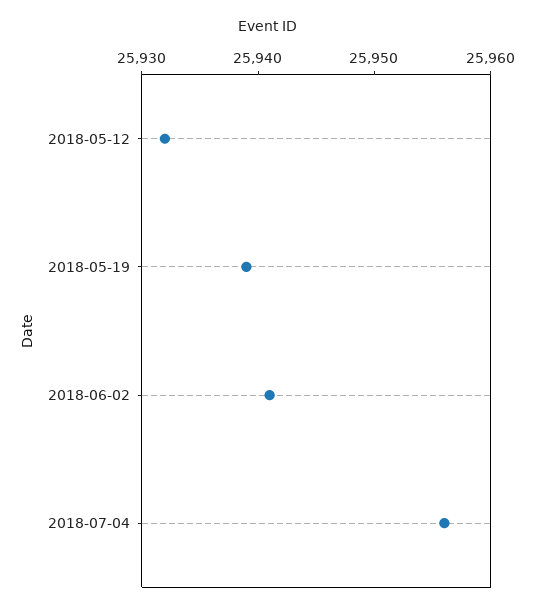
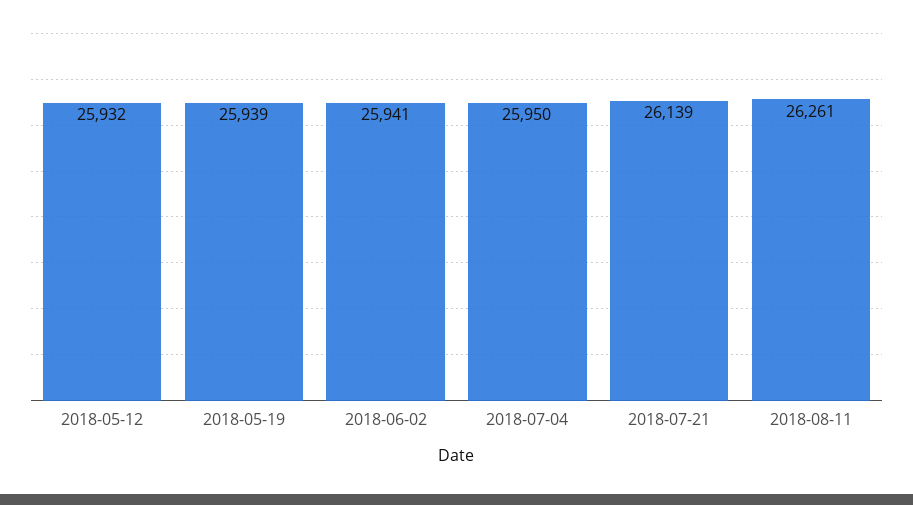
2018-07-04: 25956 -> 25950
2018-07-21: none -> 26139
2018-08-11: none -> 26261

